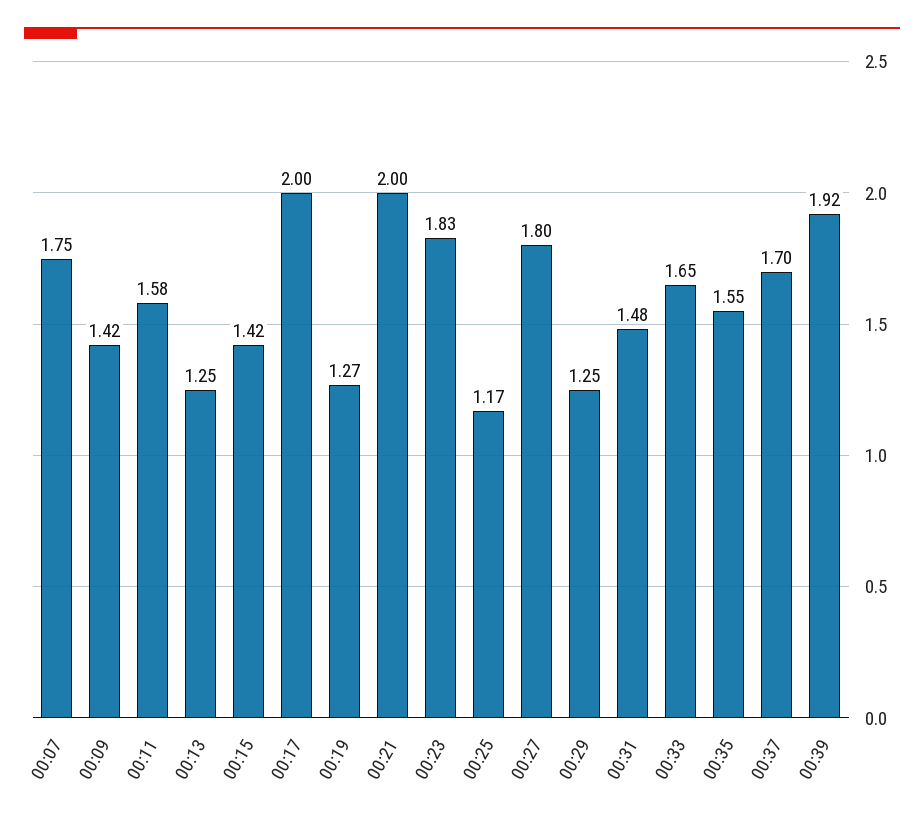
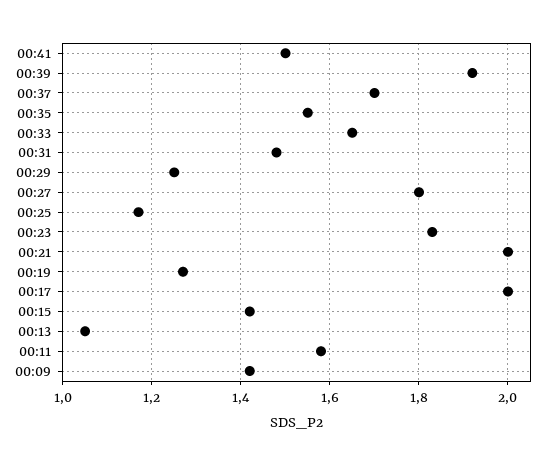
00:07: 1.75 -> none
00:13: 1.25 -> 1.05
00:41: none -> 1.5

